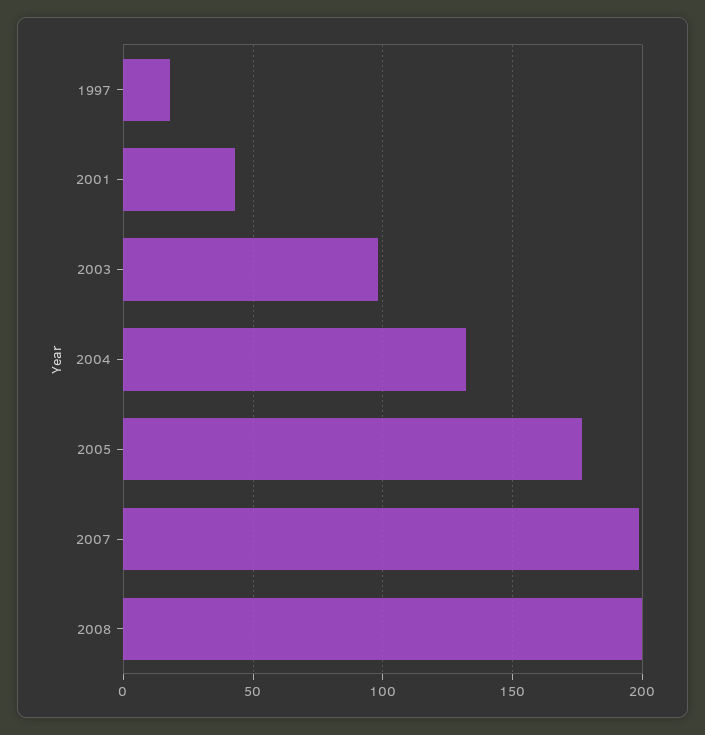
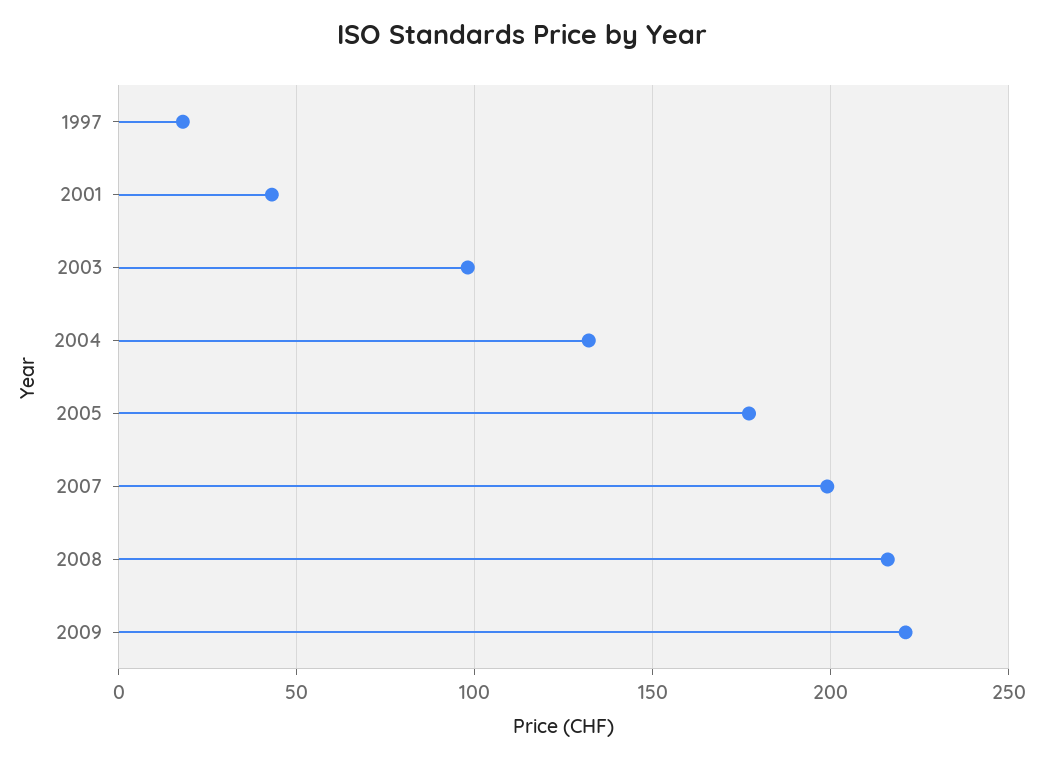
2008: 200 -> 215
2009: none -> 220

